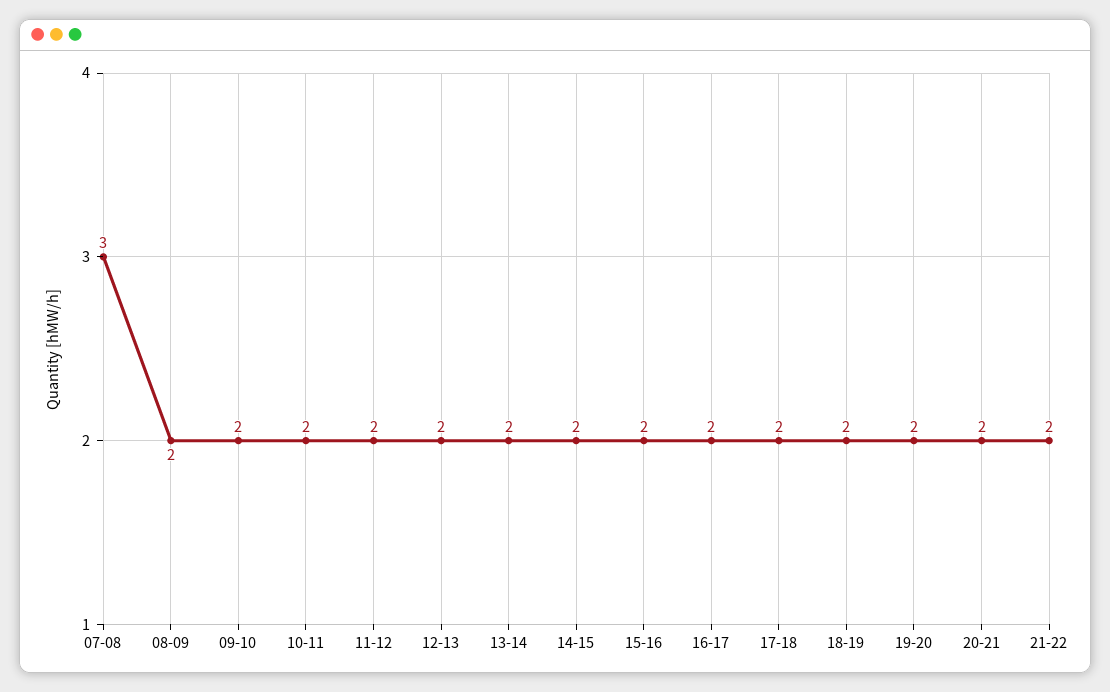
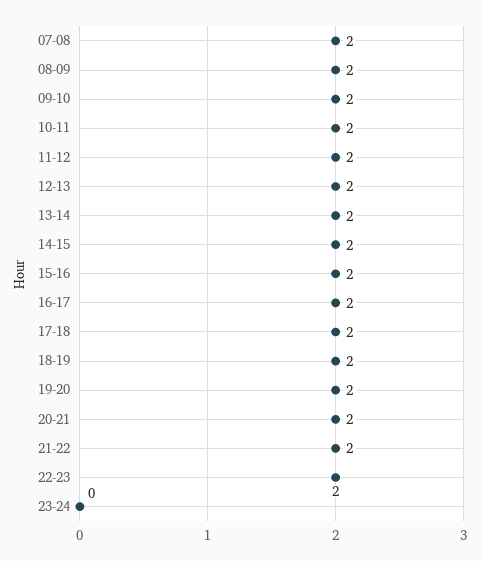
07-08: 3 -> 2
22-23: none -> 2
23-24: none -> 0

